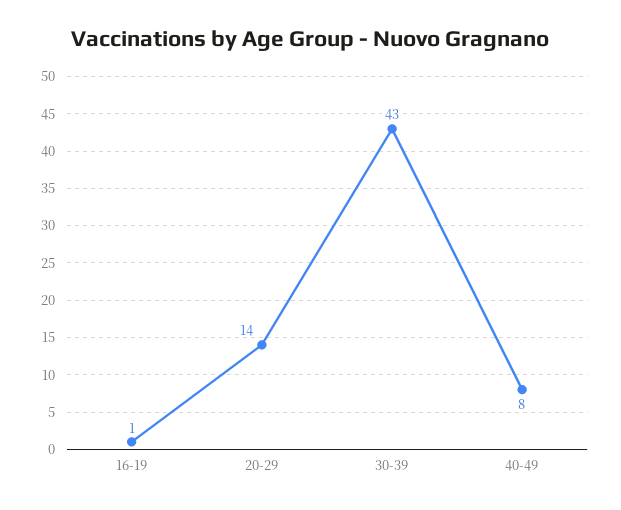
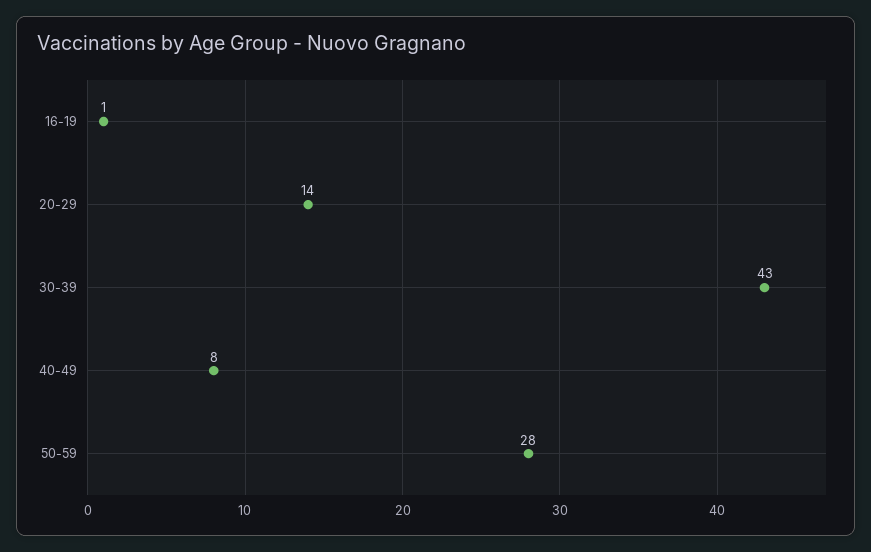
50-59: none -> 28

